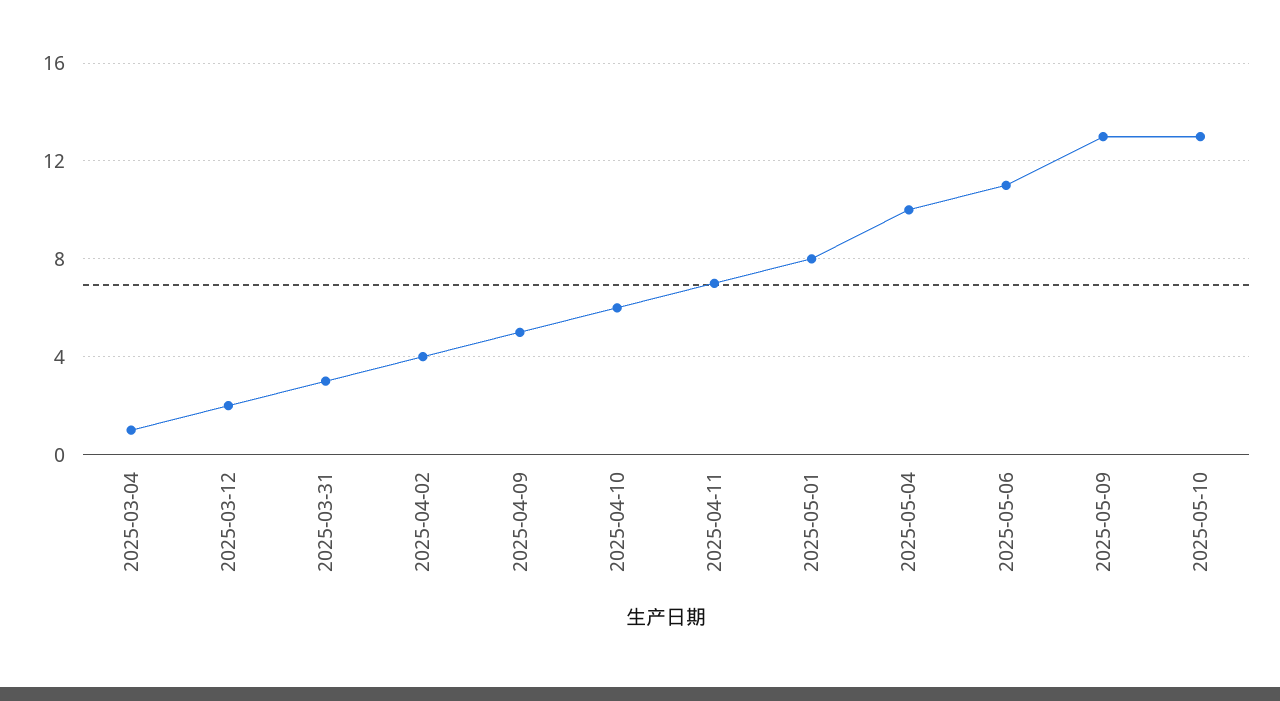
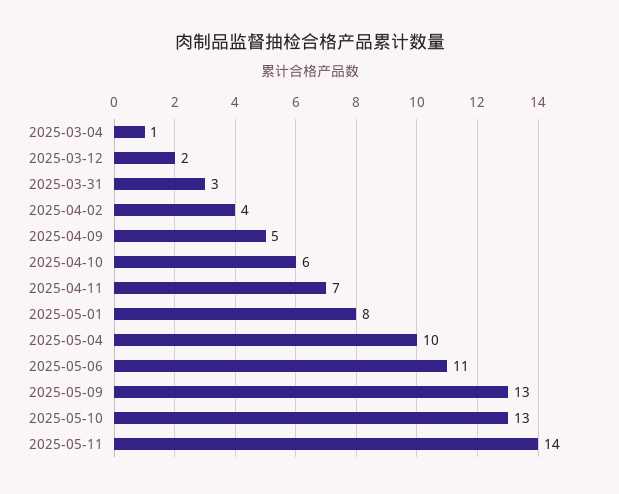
2025-05-11: none -> 14

